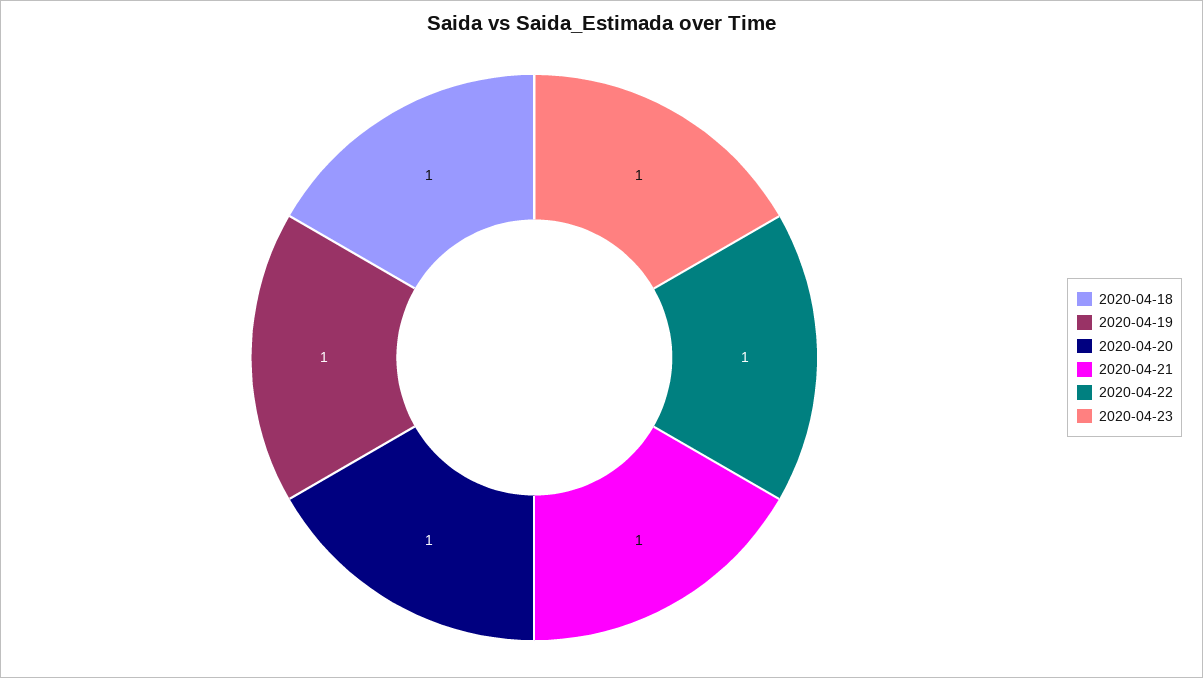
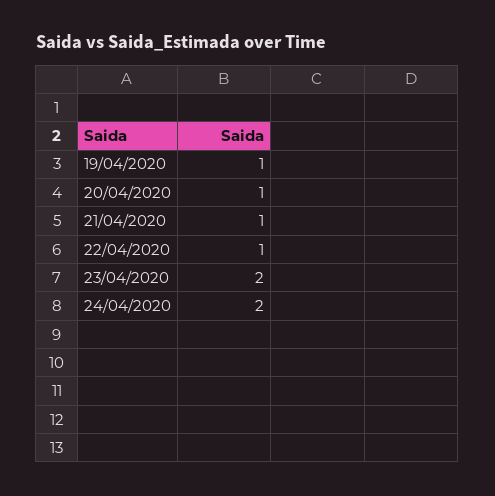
2020-04-18: 1 -> none
2020-04-23: 1 -> 2
24/04/2020: none -> 2

